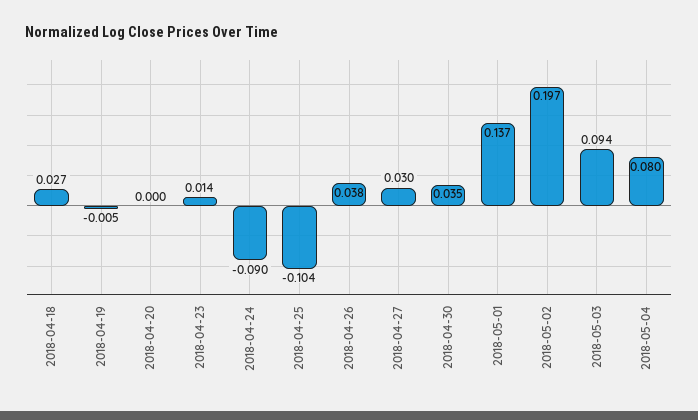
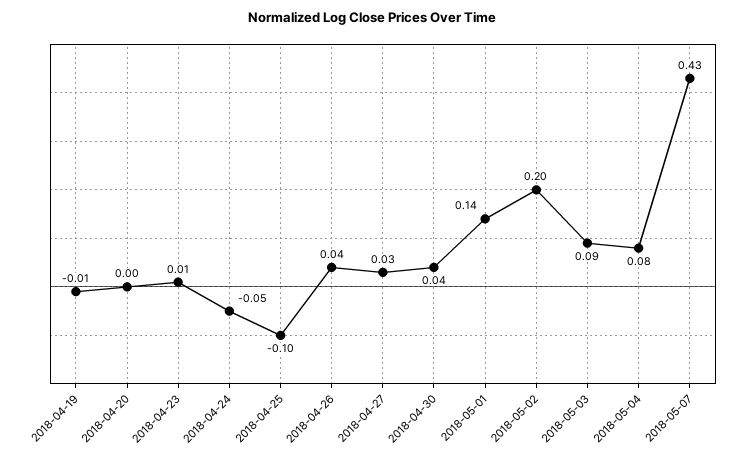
2018-04-18: 0.027 -> none
2018-04-24: -0.09 -> -0.05
2018-05-07: none -> 0.43

